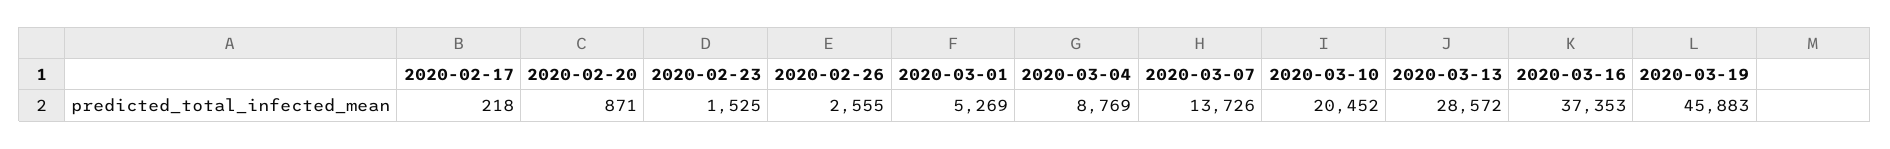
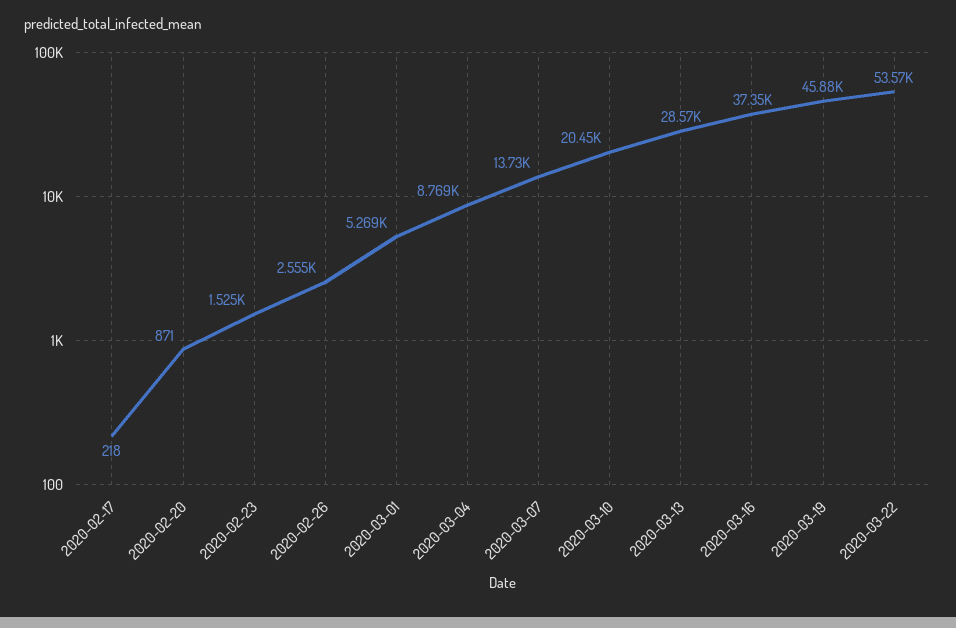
2020-03-22: none -> 53570

